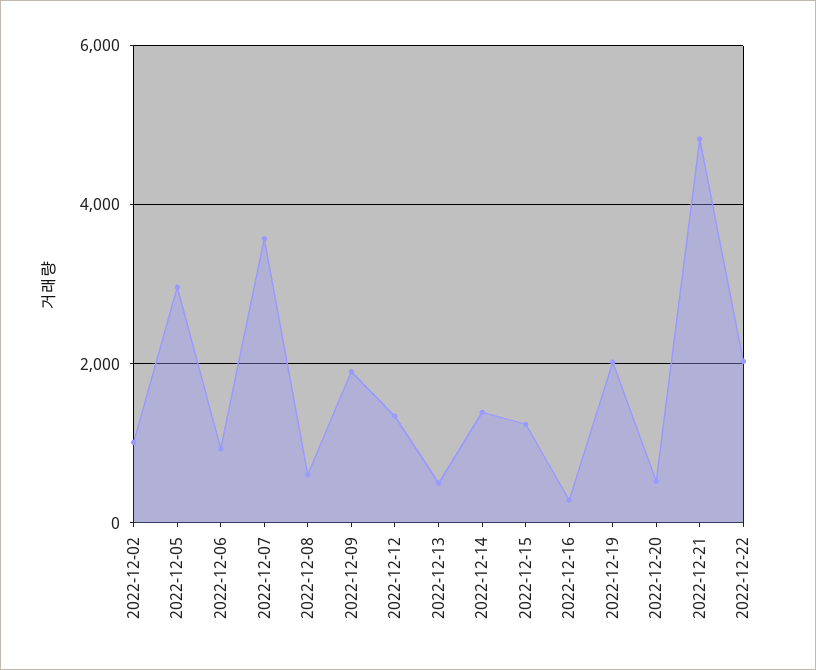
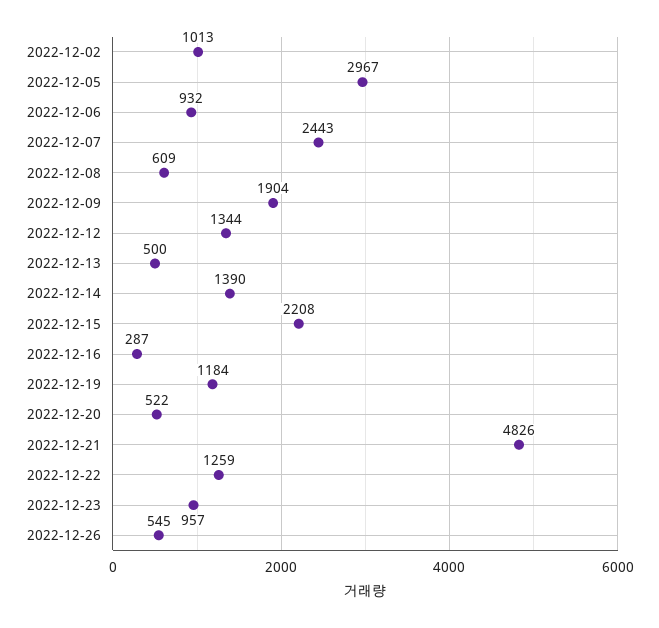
2022-12-07: 3600 -> 2443
2022-12-15: 1200 -> 2208
2022-12-19: 2000 -> 1184
2022-12-22: 2000 -> 1259
2022-12-23: none -> 957
2022-12-26: none -> 545

